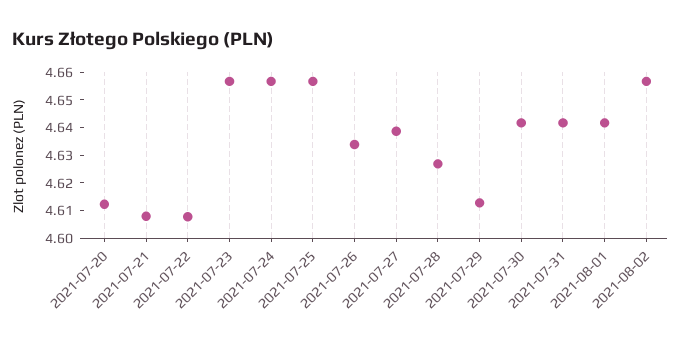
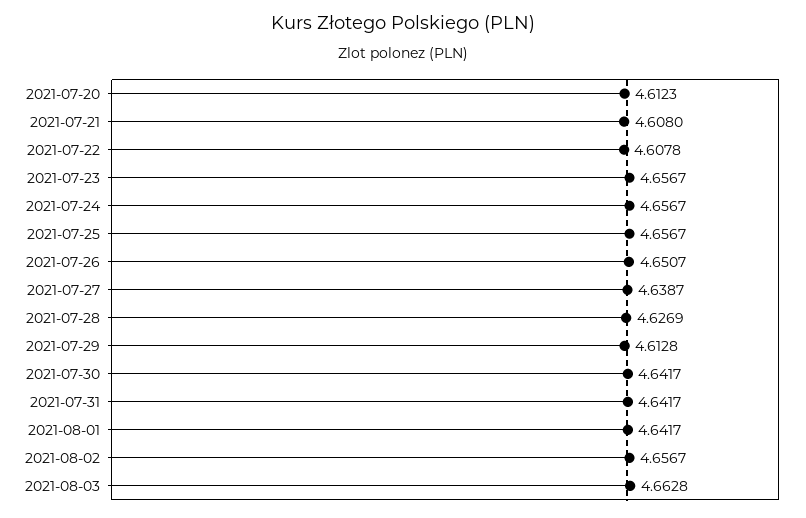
2021-07-26: 4.635 -> 4.6507
2021-08-03: none -> 4.6628

